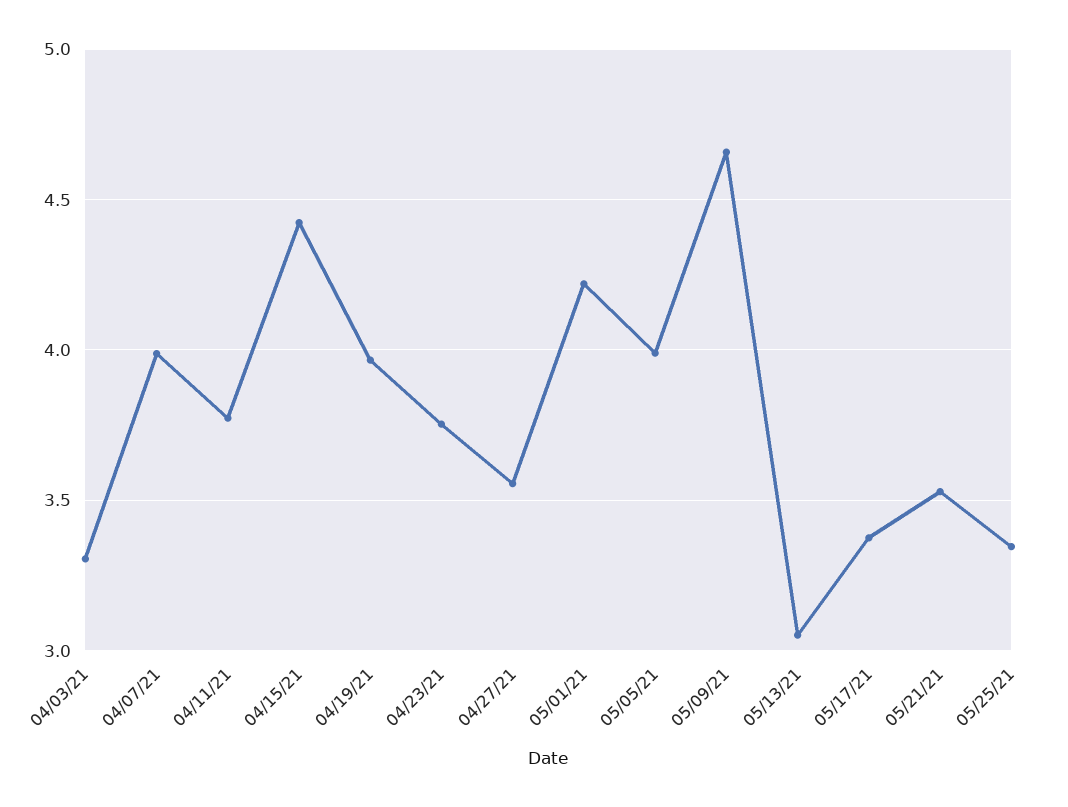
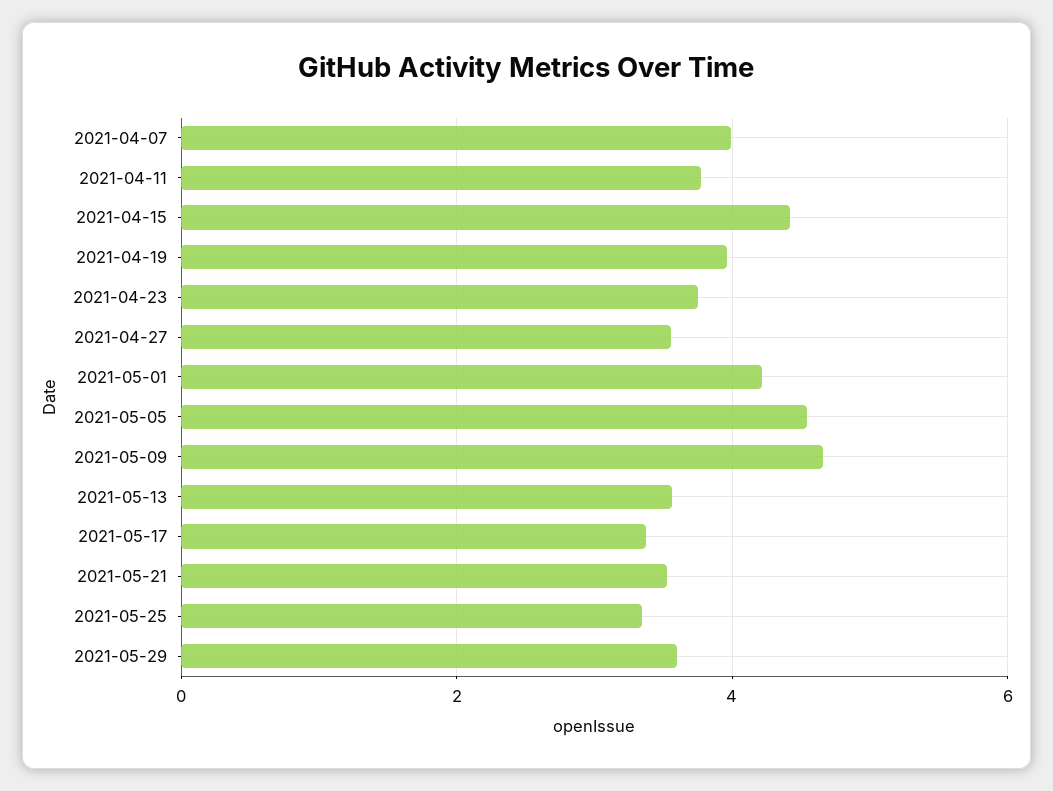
04/03/21: 3.3 -> none
05/05/21: 4 -> 4.6
05/13/21: 3.05 -> 3.6
2021-05-29: none -> 3.6

